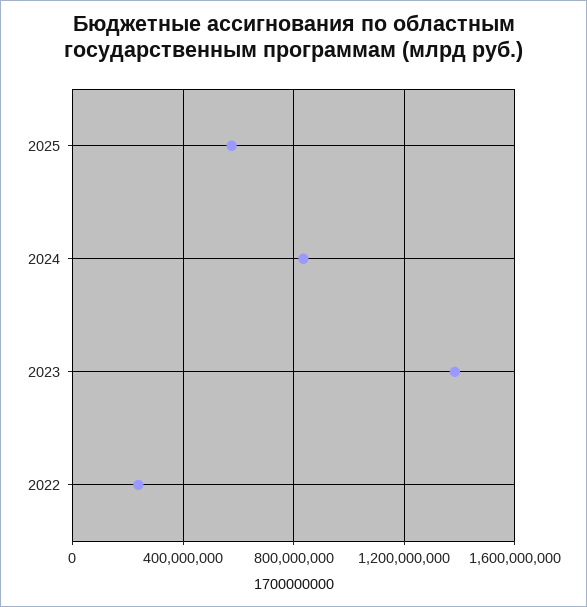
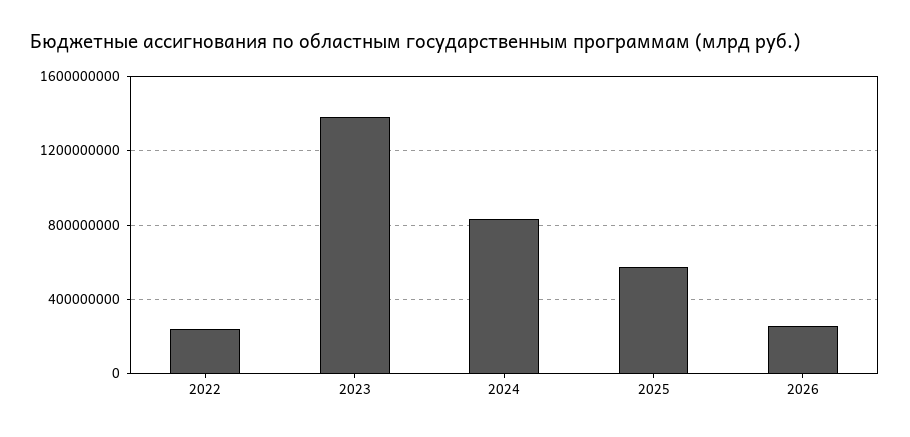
2026: none -> 250000000

